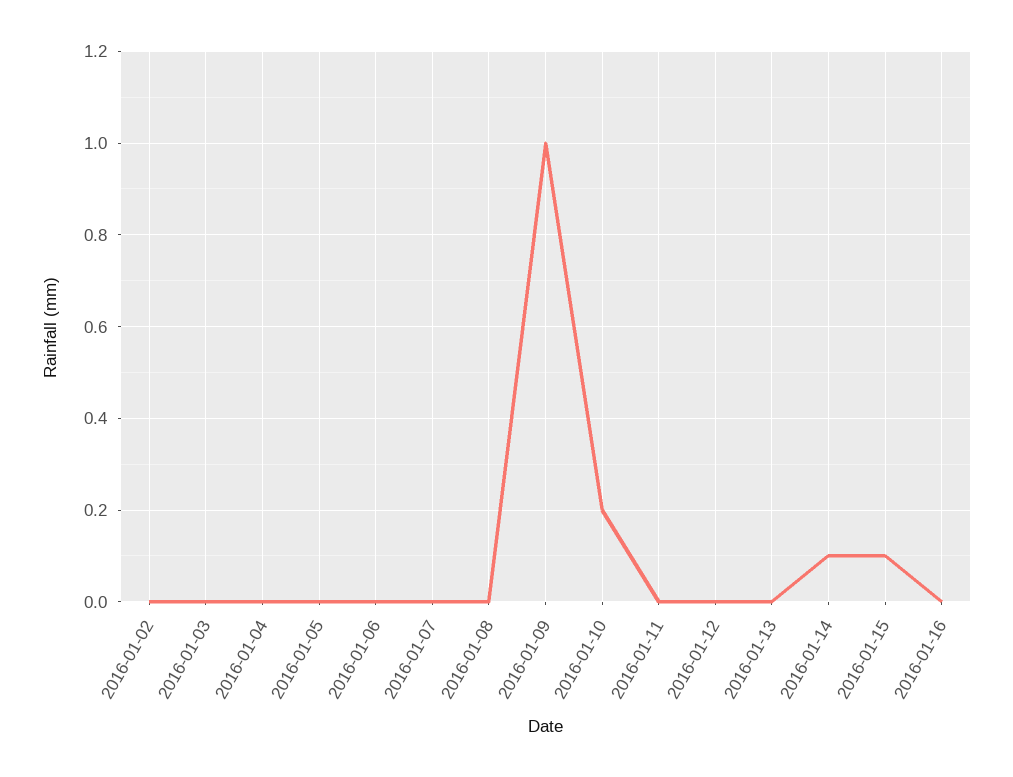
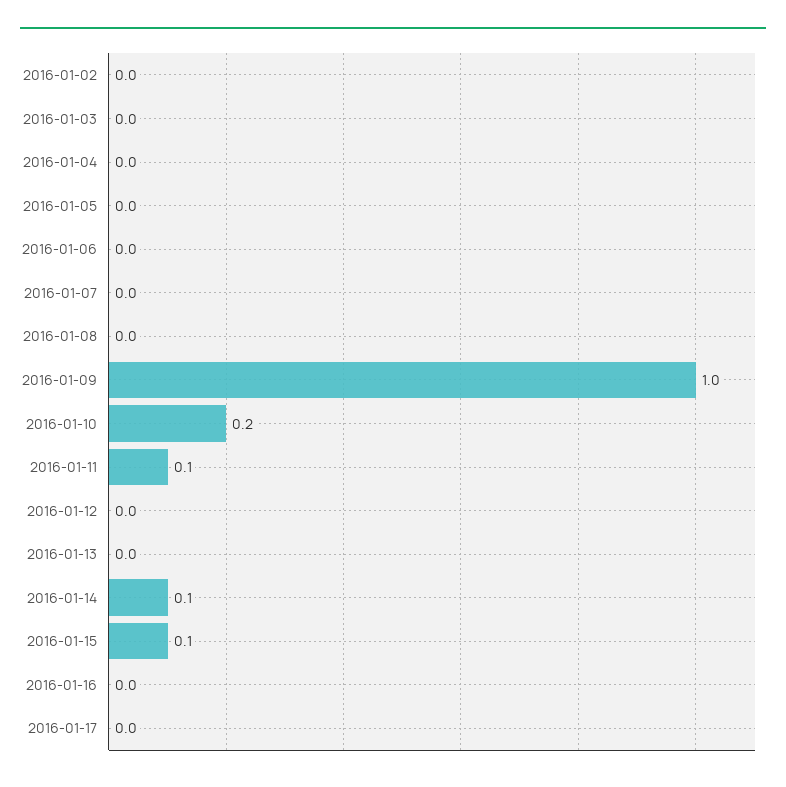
2016-01-11: 0 -> 0.1
2016-01-17: none -> 0

